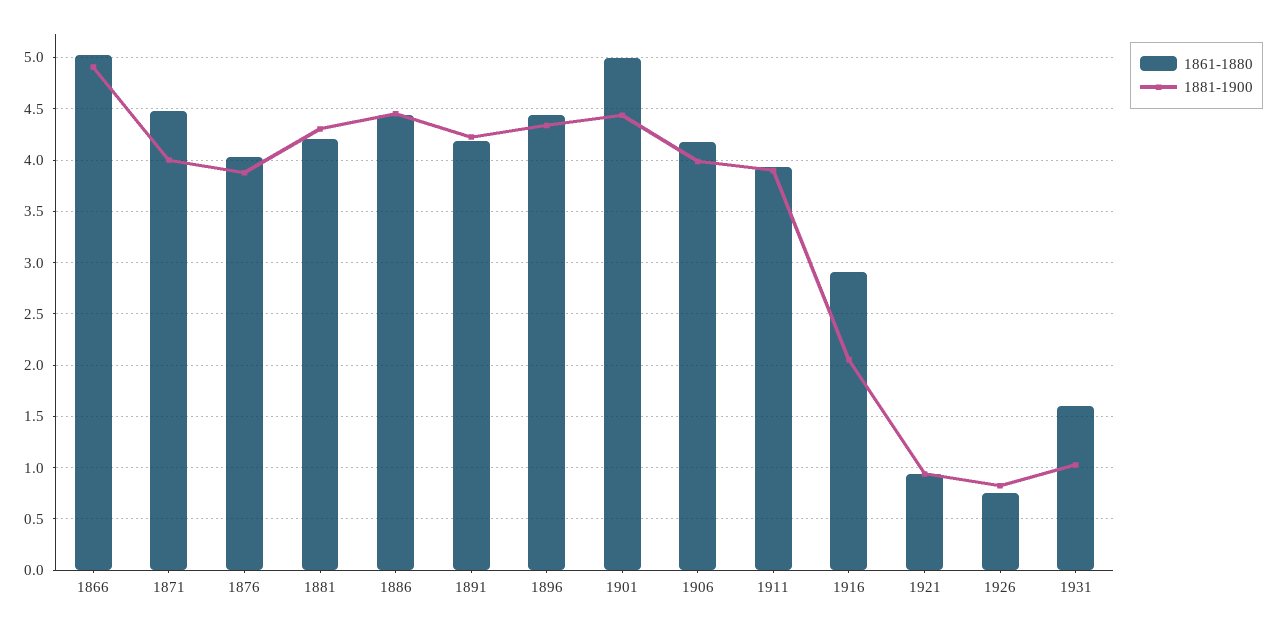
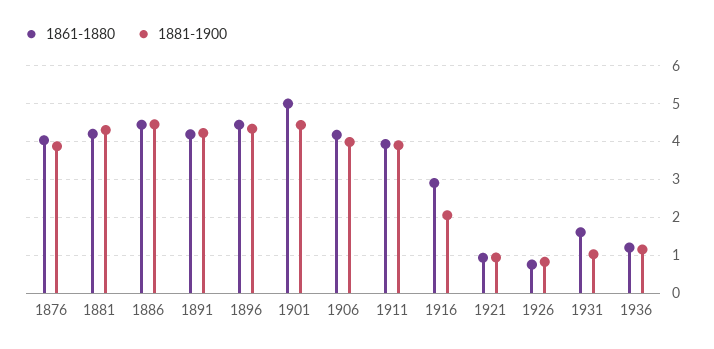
1861-1880, 1866: 5 -> none
1881-1900, 1866: 4.9 -> none
1861-1880, 1871: 4.5 -> none
1881-1900, 1871: 4 -> none
1861-1880, 1936: none -> 1.2
1881-1900, 1936: none -> 1.2

